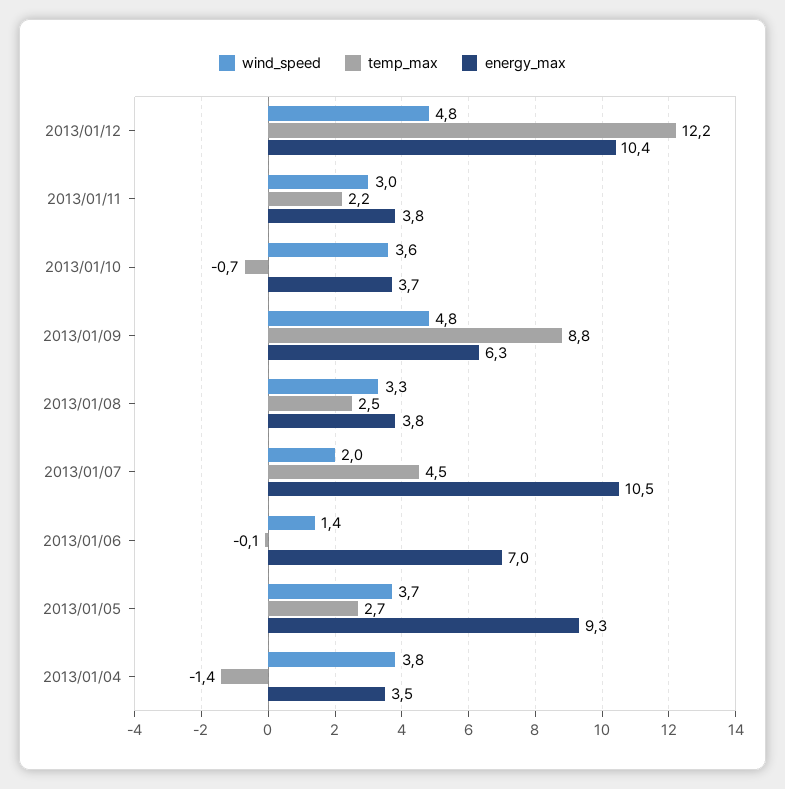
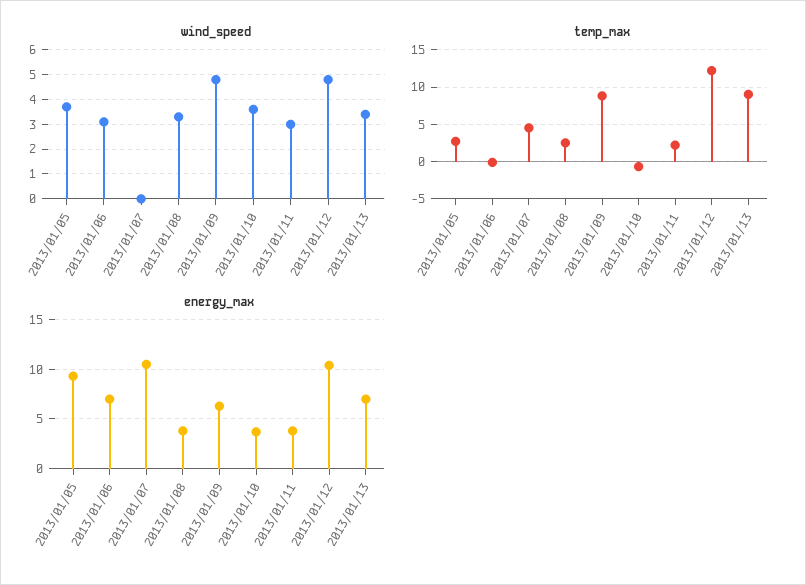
wind_speed, 2013/01/07: 2 -> 0
wind_speed, 2013/01/06: 1.4 -> 3
wind_speed, 2013/01/04: 3.8 -> none
temp_max, 2013/01/04: -1.4 -> none
energy_max, 2013/01/04: 3.5 -> none
wind_speed, 2013/01/13: none -> 3.5
temp_max, 2013/01/13: none -> 9
energy_max, 2013/01/13: none -> 7

